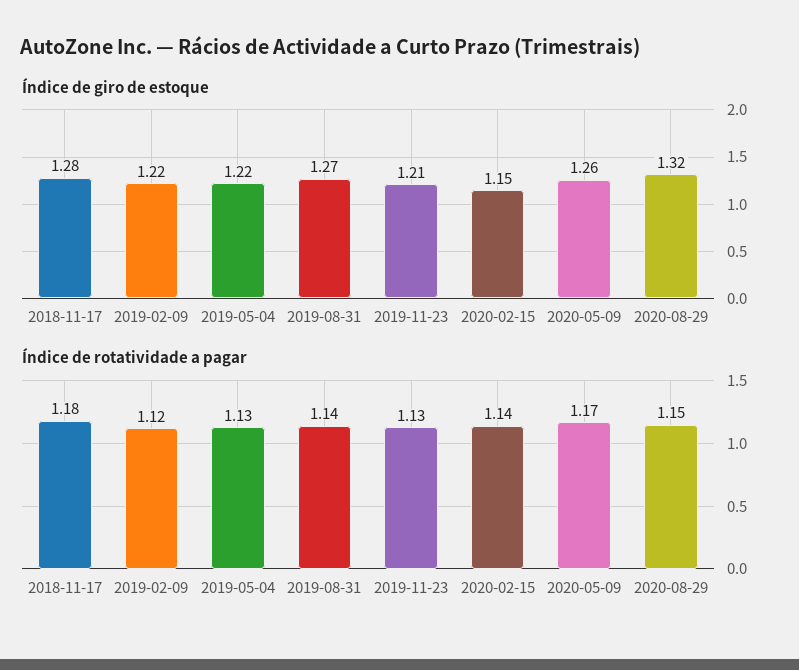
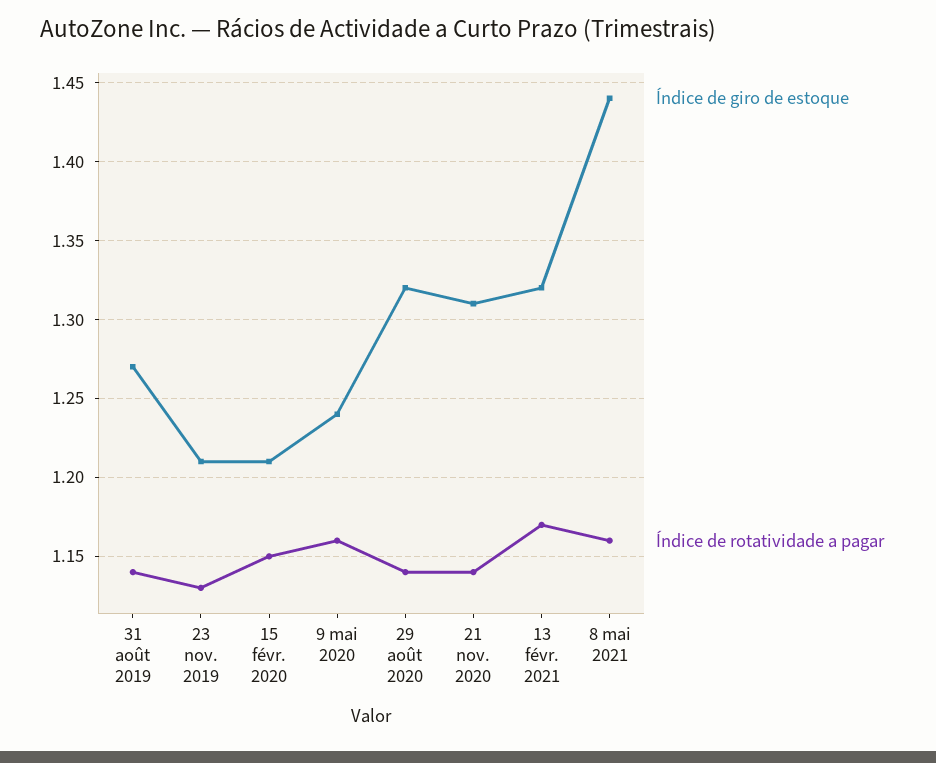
Índice de giro de estoque, 2018-11-17: 1.28 -> none
Índice de giro de estoque, 2019-02-09: 1.22 -> none
Índice de giro de estoque, 2019-05-04: 1.22 -> none
Índice de giro de estoque, 2020-02-15: 1.15 -> 1.21
Índice de giro de estoque, 2020-05-09: 1.26 -> 1.24
Índice de rotatividade a pagar, 2018-11-17: 1.18 -> none
Índice de rotatividade a pagar, 2019-02-09: 1.12 -> none
Índice de rotatividade a pagar, 2019-05-04: 1.13 -> none
Índice de rotatividade a pagar, 2020-02-15: 1.14 -> 1.15
Índice de rotatividade a pagar, 2020-05-09: 1.17 -> 1.16
Índice de rotatividade a pagar, 2020-08-29: 1.15 -> 1.14
Índice de giro de estoque, 21 nov. 2020: none -> 1.31
Índice de rotatividade a pagar, 21 nov. 2020: none -> 1.14
Índice de giro de estoque, 13 févr. 2021: none -> 1.32
Índice de rotatividade a pagar, 13 févr. 2021: none -> 1.17
Índice de giro de estoque, 8 mai 2021: none -> 1.44
Índice de rotatividade a pagar, 8 mai 2021: none -> 1.16

